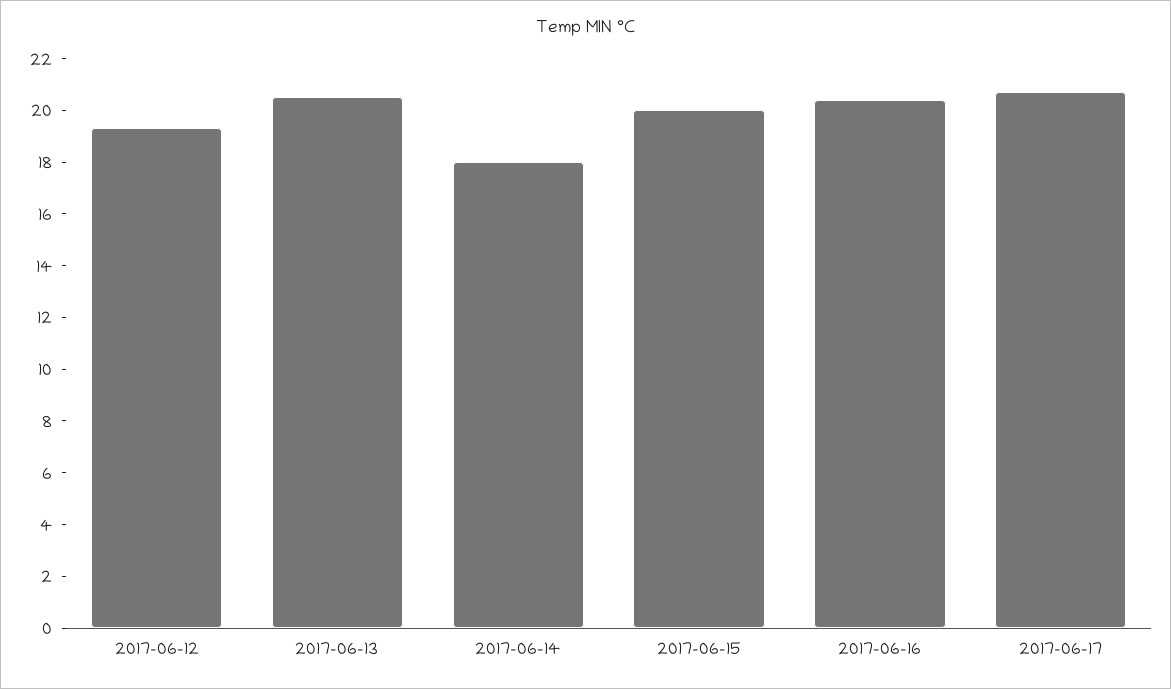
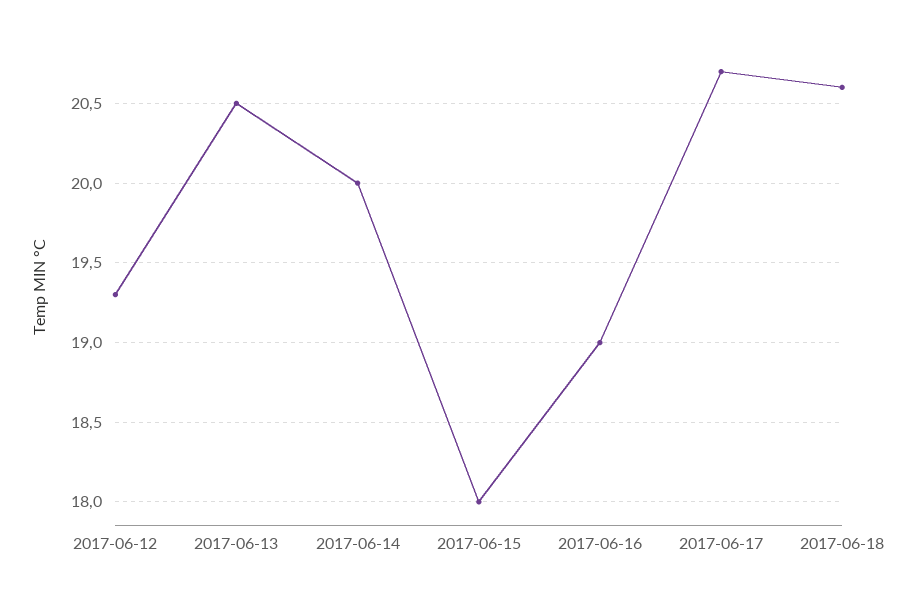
2017-06-14: 18 -> 20
2017-06-15: 20 -> 18
2017-06-16: 20.5 -> 19
2017-06-18: none -> 20.6

